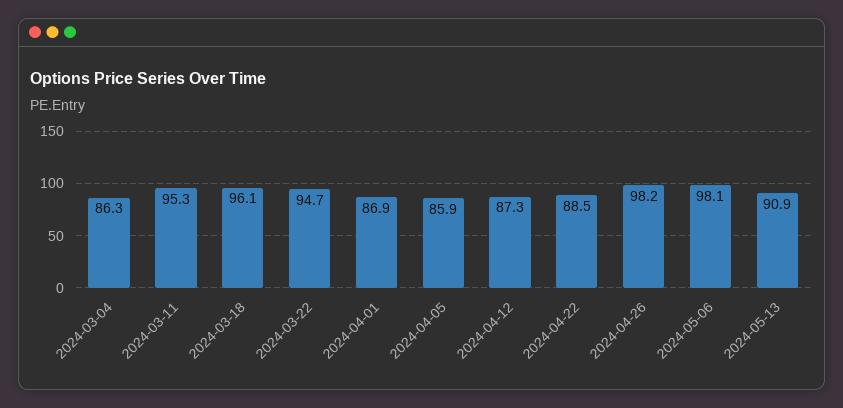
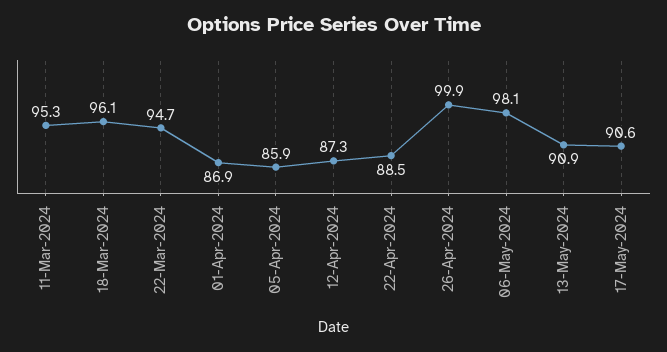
2024-03-04: 86.3 -> none
2024-04-26: 98.2 -> 99.9
17-May-2024: none -> 90.6

